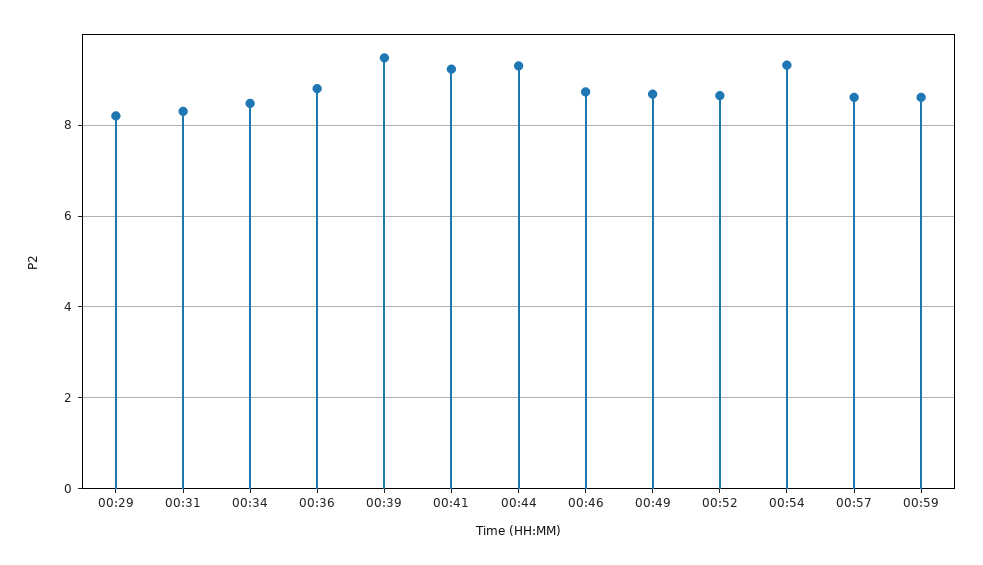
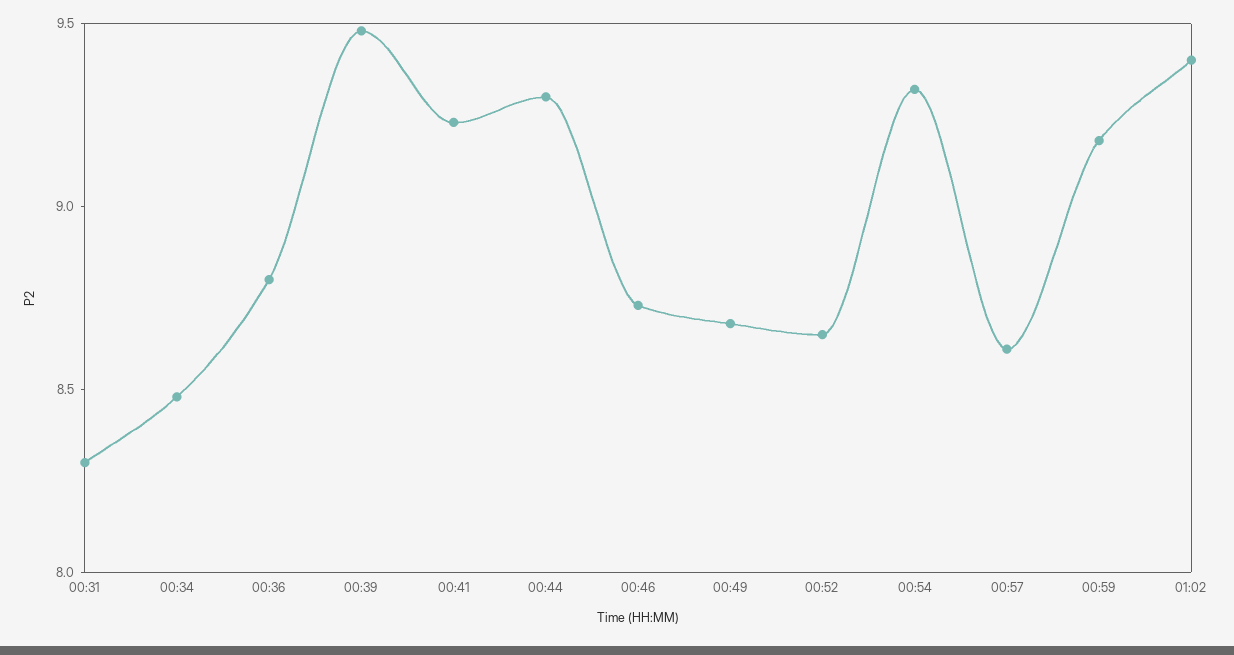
00:29: 8.2 -> none
00:59: 8.6 -> 9.2
01:02: none -> 9.4

